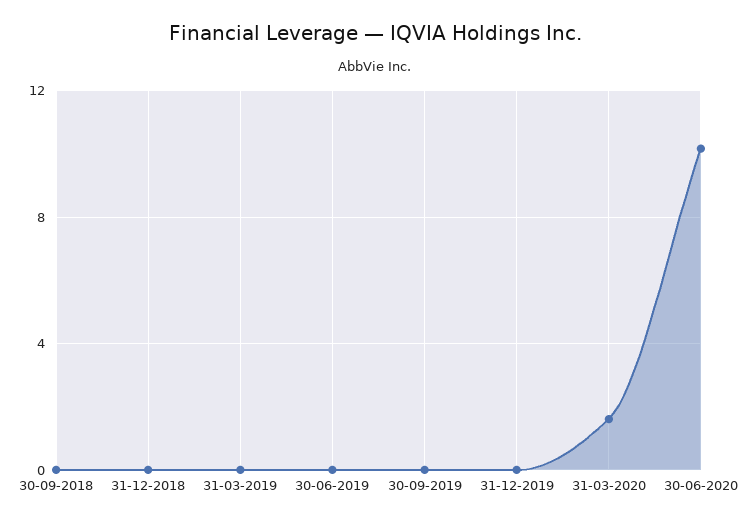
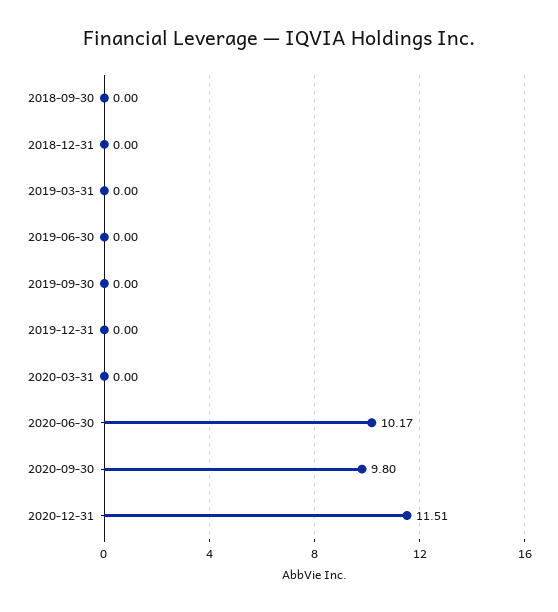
31-03-2020: 1.5 -> 0
2020-09-30: none -> 9.8
2020-12-31: none -> 11.51

